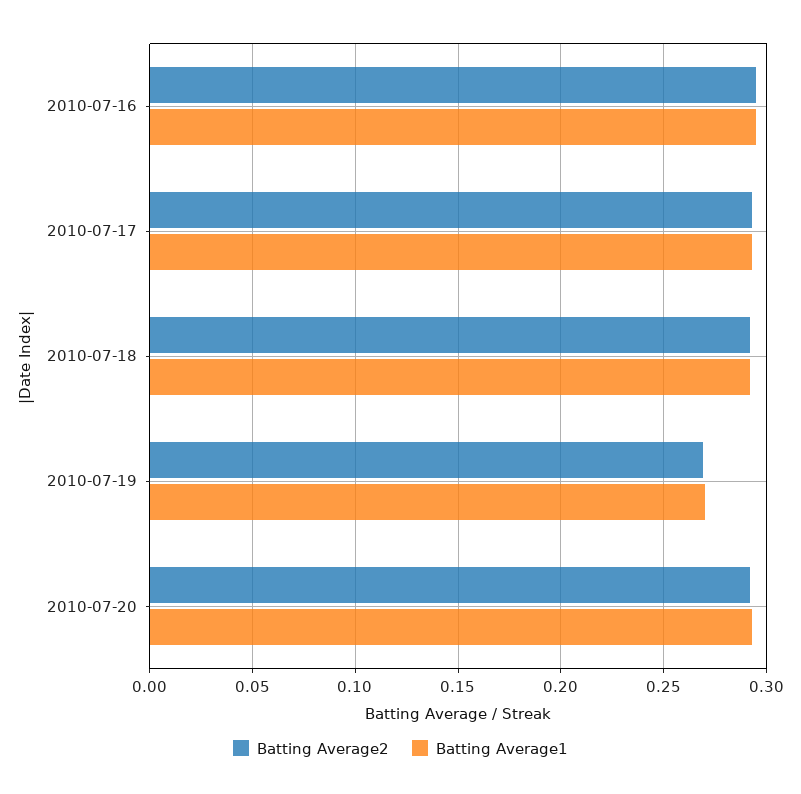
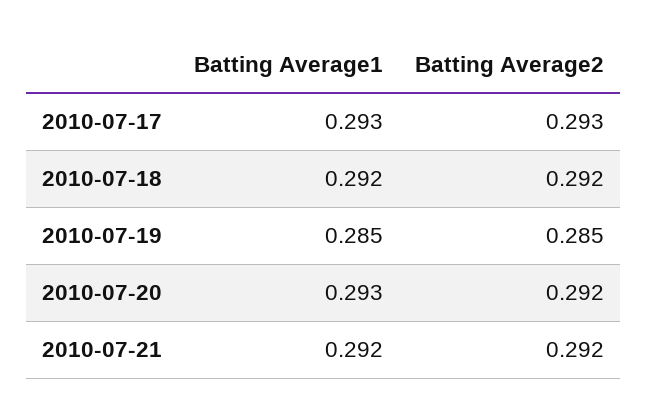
Batting Average2, 2010-07-16: 0.295 -> none
Batting Average1, 2010-07-16: 0.295 -> none
Batting Average2, 2010-07-19: 0.27 -> 0.285
Batting Average1, 2010-07-19: 0.27 -> 0.285
Batting Average1, 2010-07-21: none -> 0.292
Batting Average2, 2010-07-21: none -> 0.292

